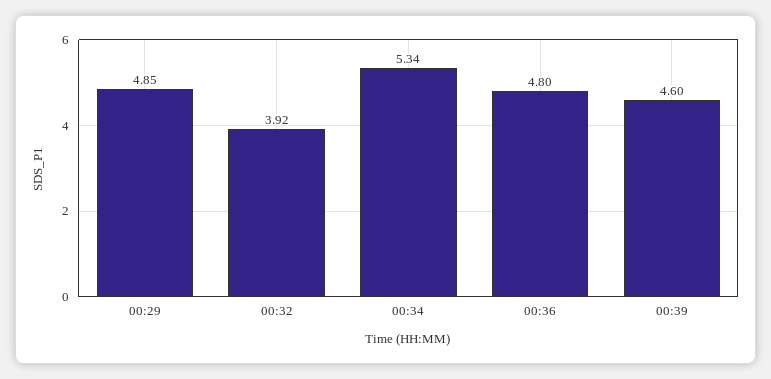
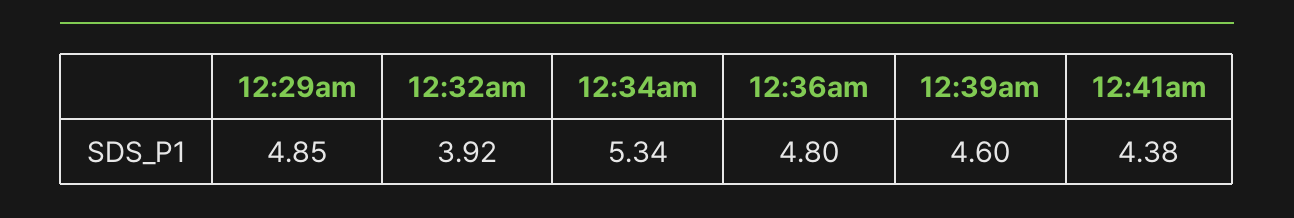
12:41am: none -> 4.38

